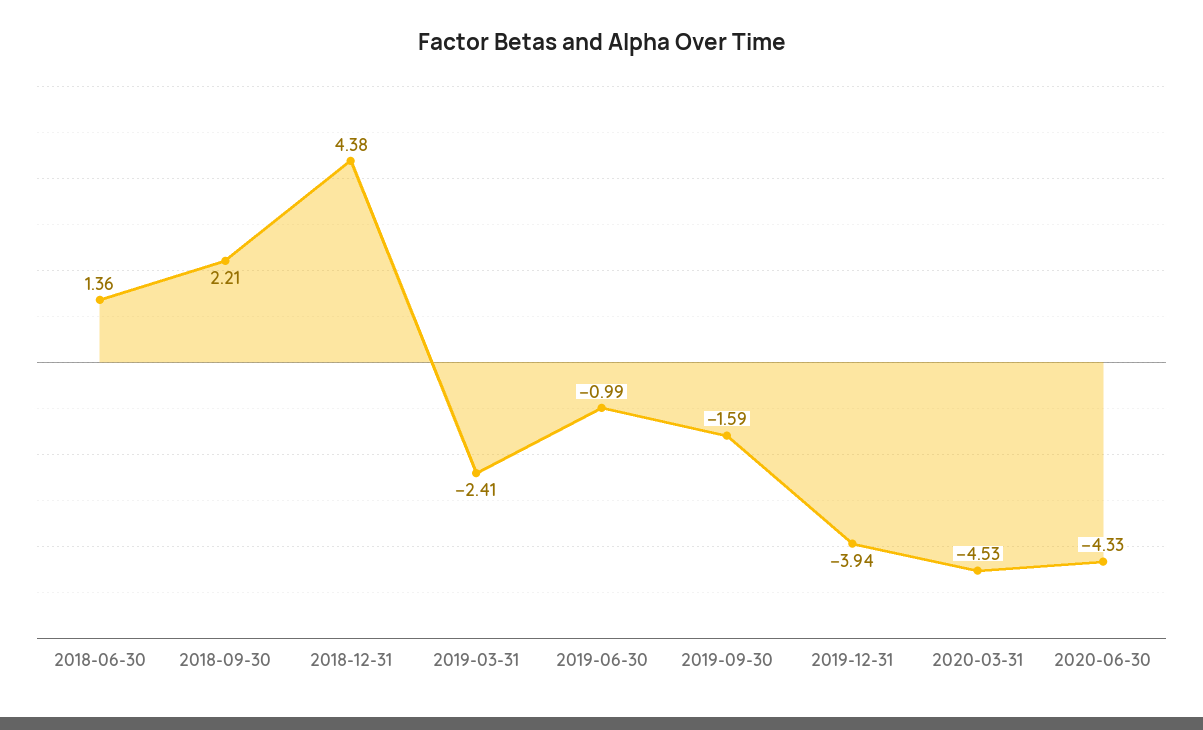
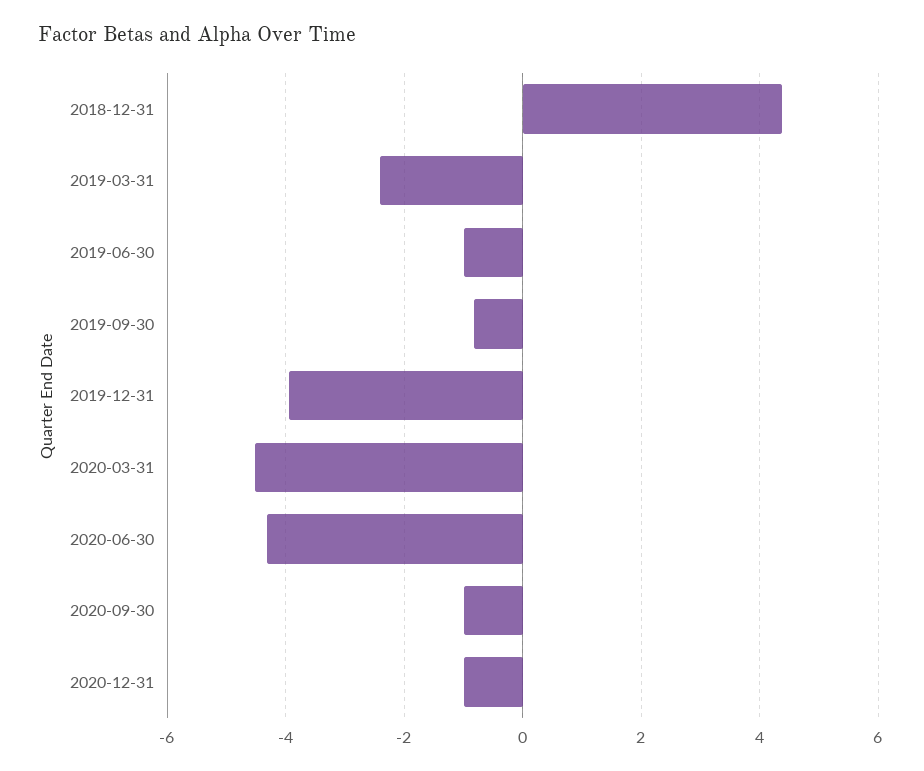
2018-06-30: 1.36 -> none
2018-09-30: 2.21 -> none
2019-09-30: -1.59 -> -0.8
2020-09-30: none -> -1
2020-12-31: none -> -1

